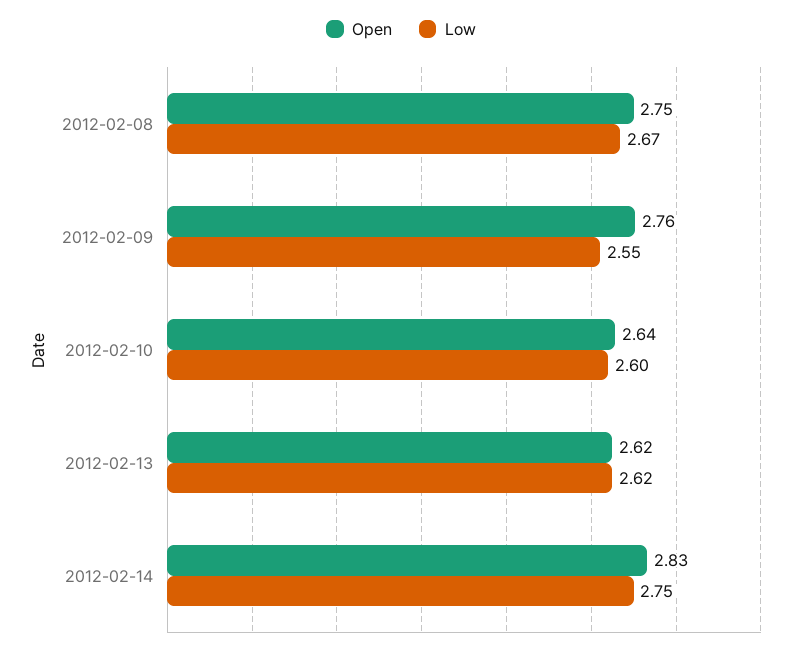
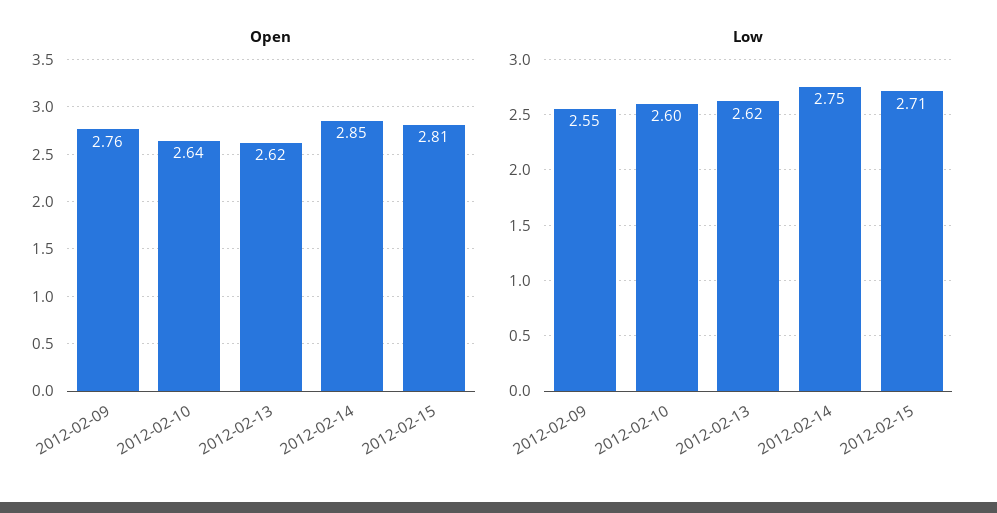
Open, 2012-02-08: 2.75 -> none
Low, 2012-02-08: 2.67 -> none
Open, 2012-02-14: 2.83 -> 2.85
Open, 2012-02-15: none -> 2.81
Low, 2012-02-15: none -> 2.71

